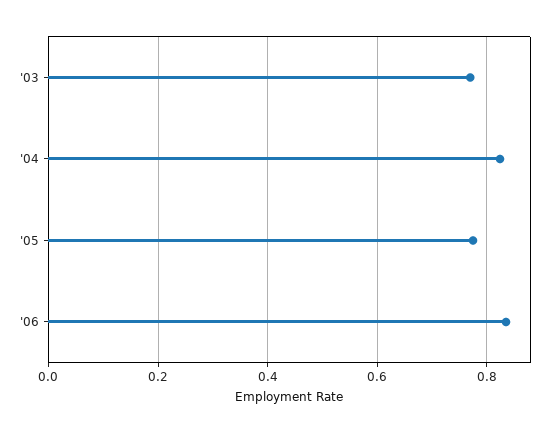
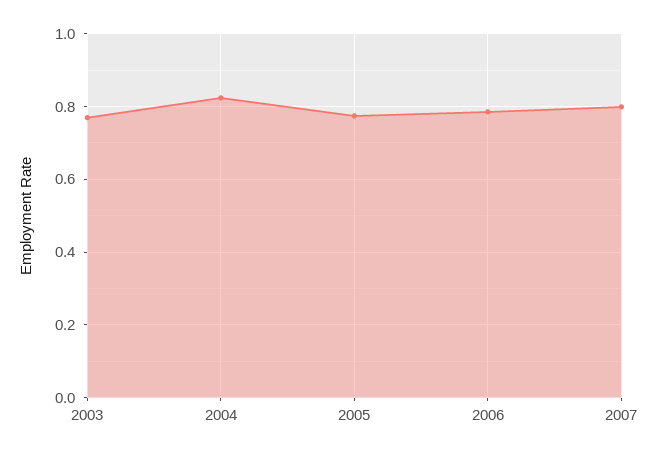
'06: 0.84 -> 0.78
2007: none -> 0.8

